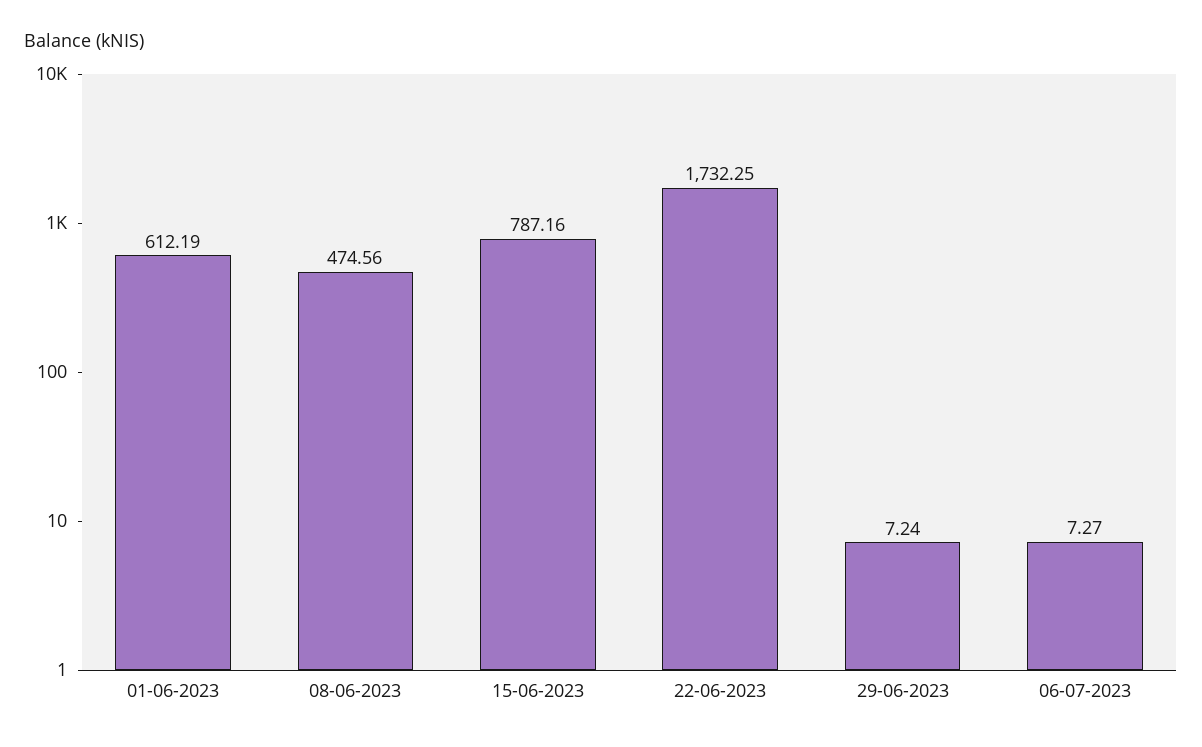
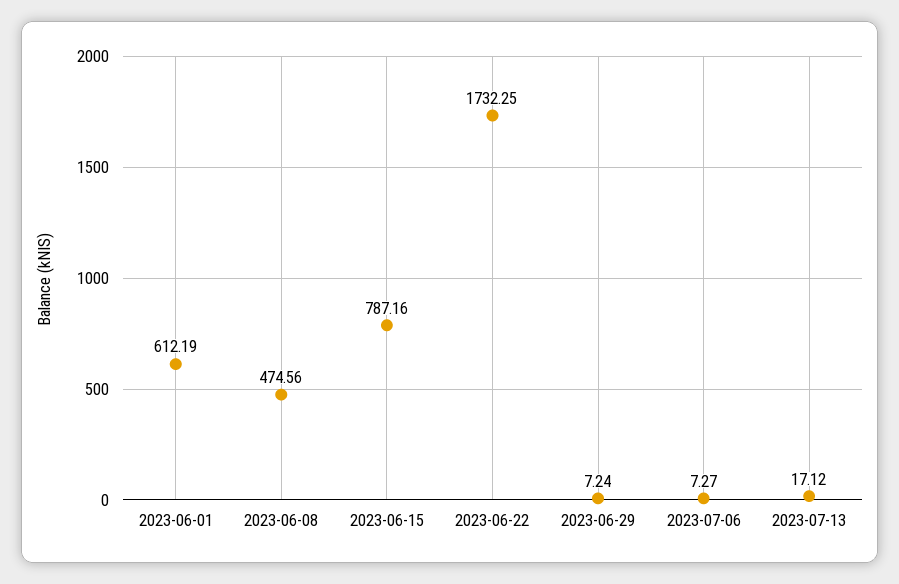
2023-07-13: none -> 17.12

